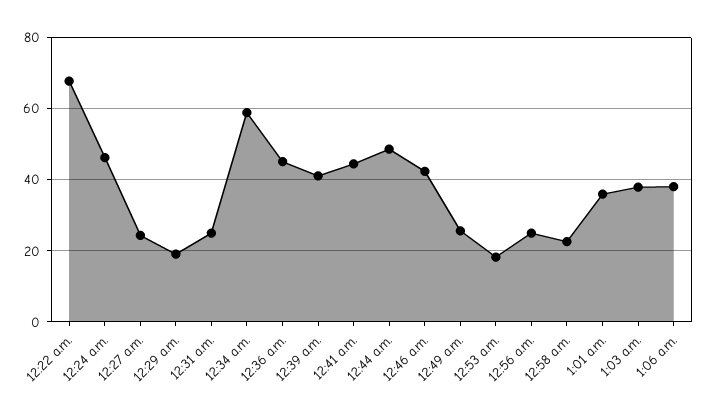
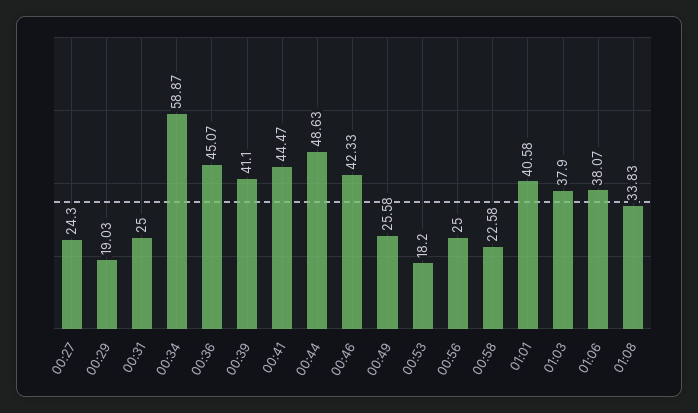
12:22 a.m.: 68 -> none
12:24 a.m.: 46 -> none
1:01 a.m.: 36 -> 40.58
01:08: none -> 33.83

